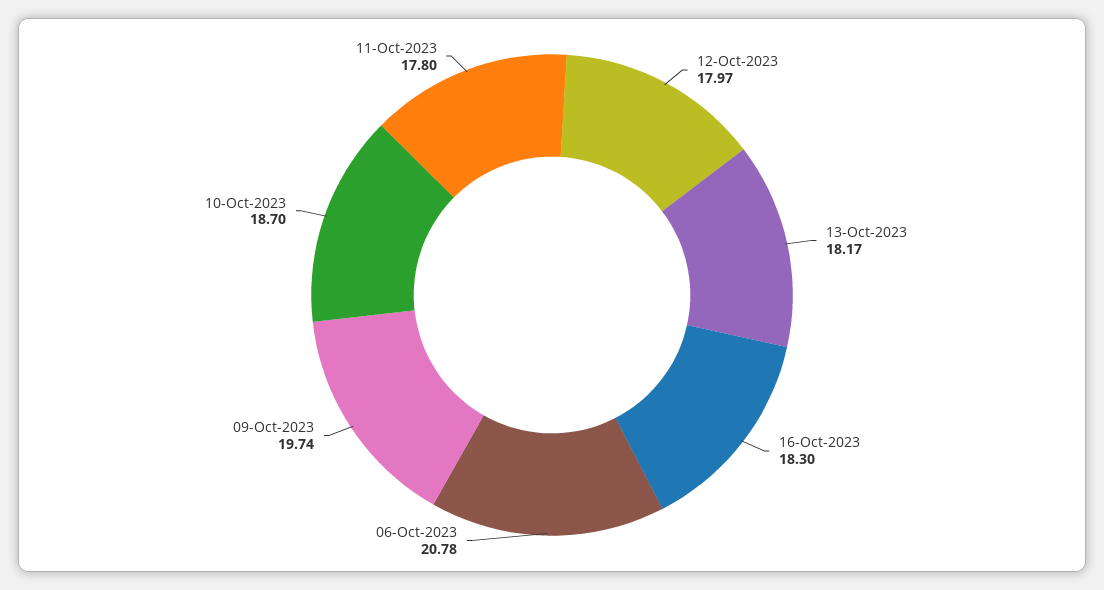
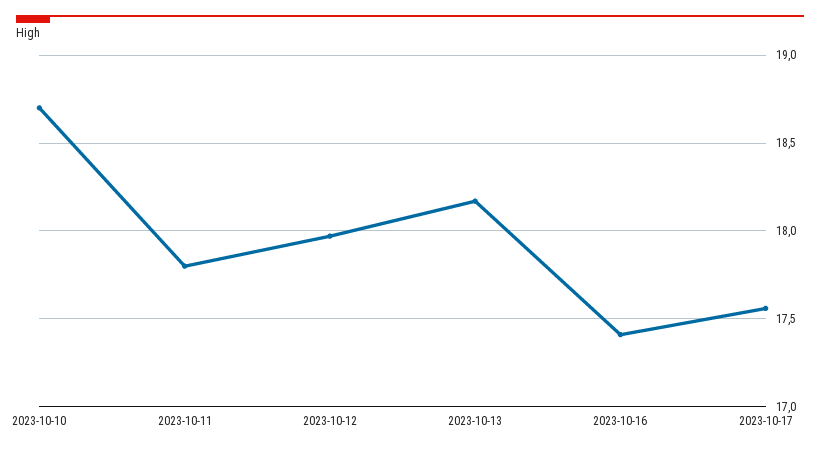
16-Oct-2023: 18.3 -> 17.4
06-Oct-2023: 20.78 -> none
09-Oct-2023: 19.74 -> none
2023-10-17: none -> 17.55

